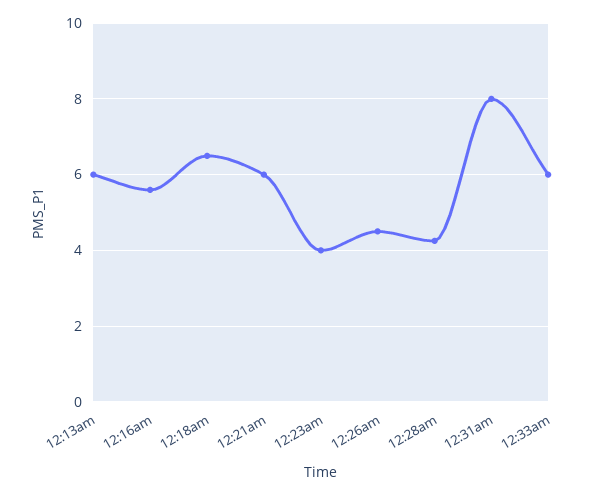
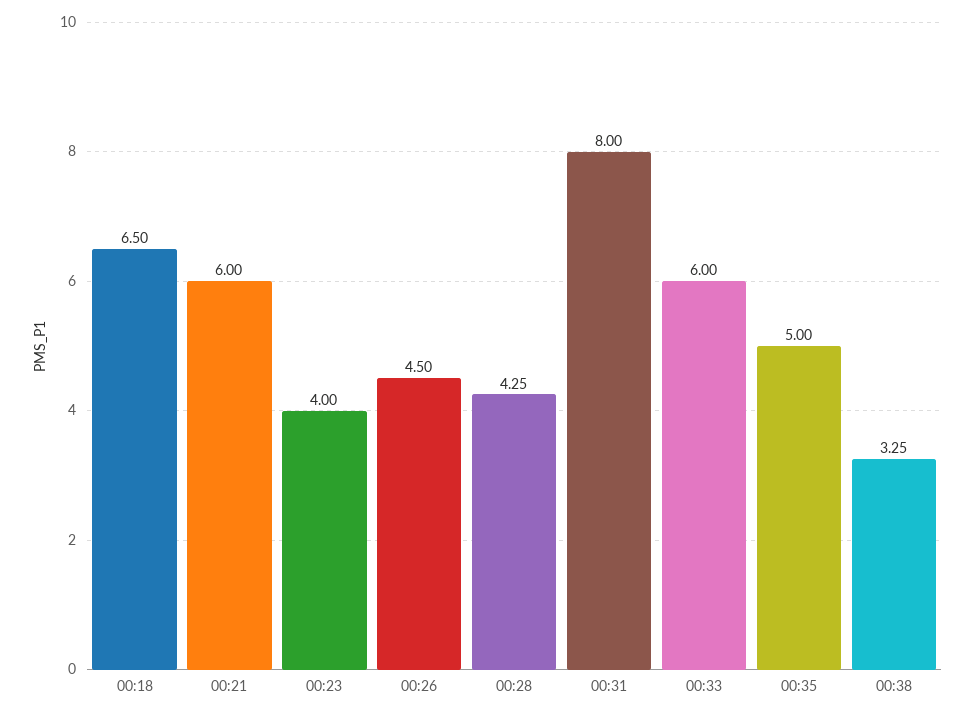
12:13am: 6 -> none
12:16am: 5.6 -> none
00:35: none -> 5
00:38: none -> 3.25

